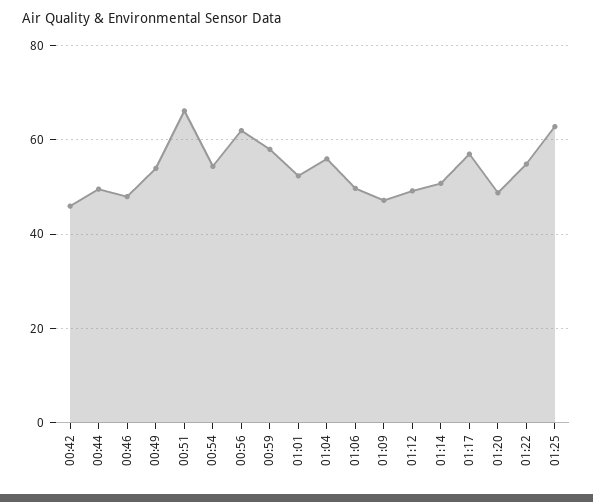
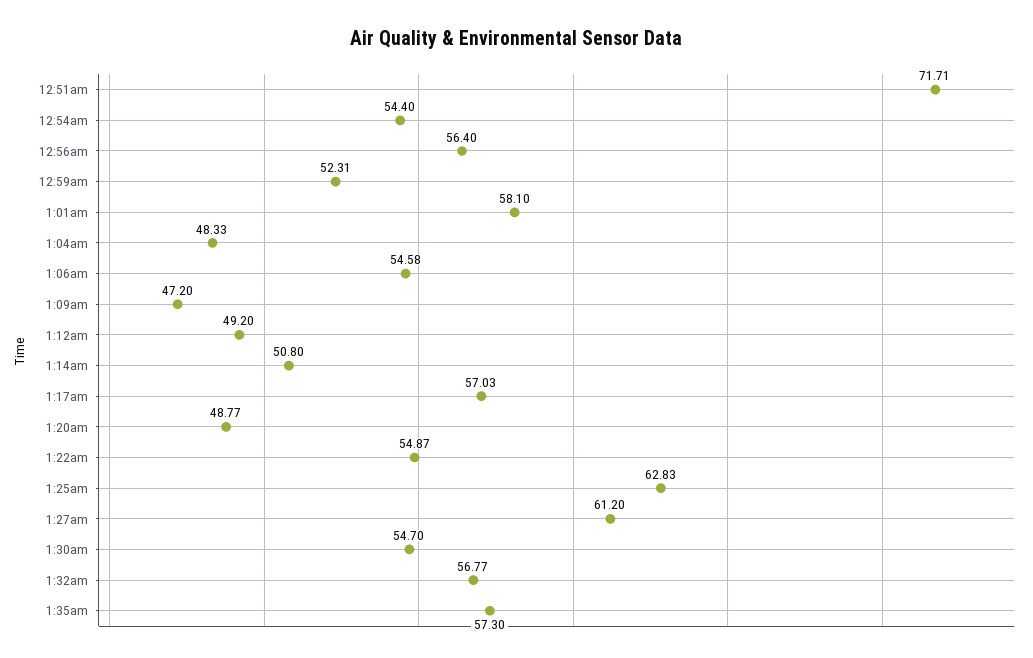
00:42: 46 -> none
00:44: 50 -> none
00:46: 48 -> none
00:49: 54 -> none
00:51: 66 -> 71.71
00:56: 62 -> 56.4
00:59: 58 -> 52.31
01:01: 52 -> 58.1
01:04: 56 -> 48.33
01:06: 50 -> 54.58
1:27am: none -> 61.2
1:30am: none -> 54.7
1:32am: none -> 56.77
1:35am: none -> 57.3

